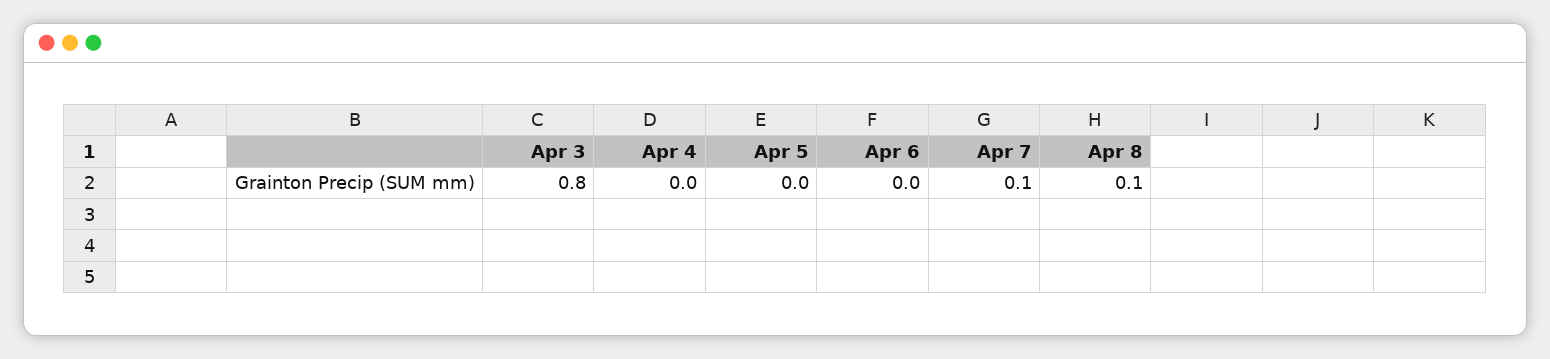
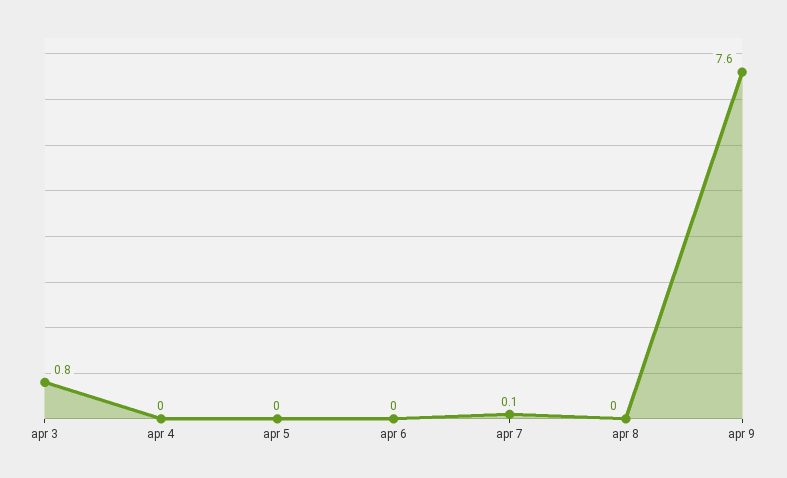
Apr 8: 0.1 -> 0
apr 9: none -> 7.6

